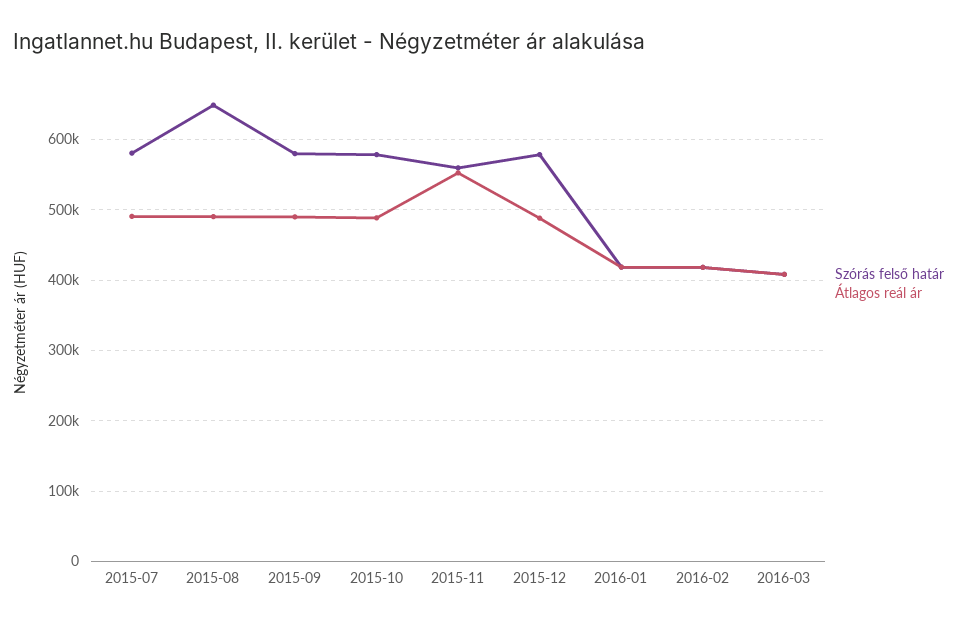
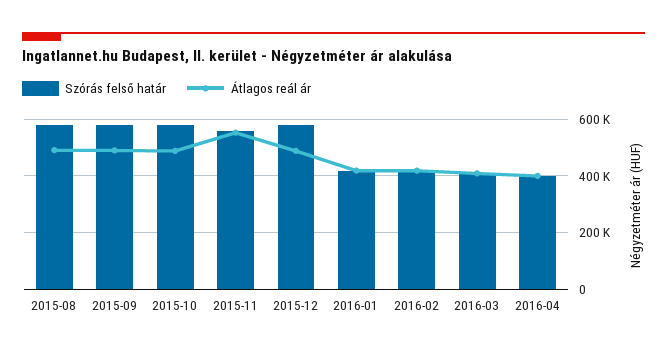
Szórás felső határ, 2015-07: 580000 -> none
Átlagos reál ár, 2015-07: 490000 -> none
Szórás felső határ, 2015-08: 650000 -> 575000
Szórás felső határ, 2016-04: none -> 400000
Átlagos reál ár, 2016-04: none -> 400000

